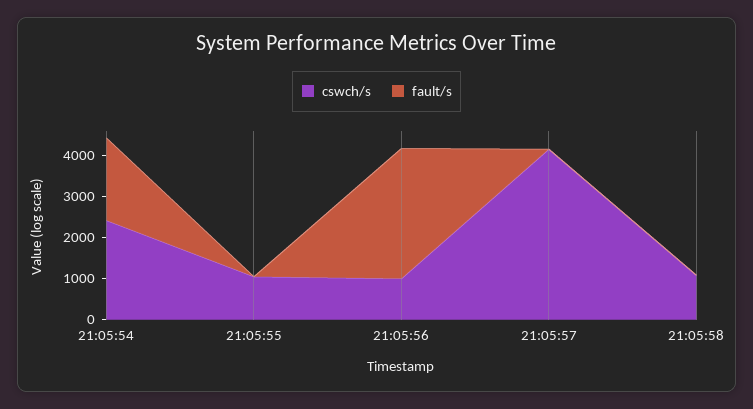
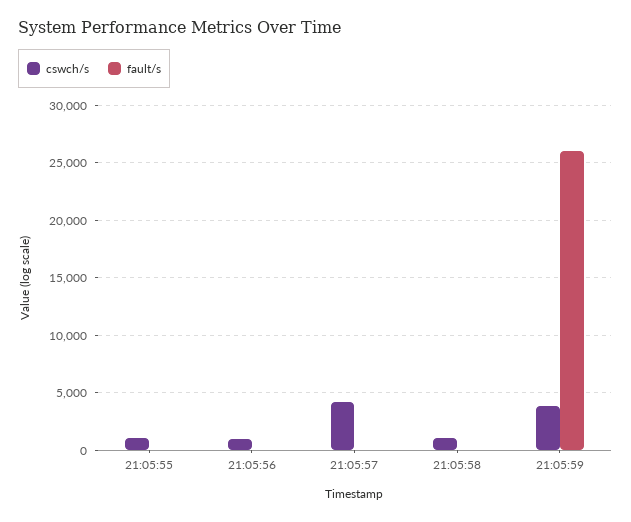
cswch/s, 21:05:54: 2400 -> none
fault/s, 21:05:54: 2000 -> none
fault/s, 21:05:56: 3200 -> 0
cswch/s, 21:05:59: none -> 4000
fault/s, 21:05:59: none -> 26000

